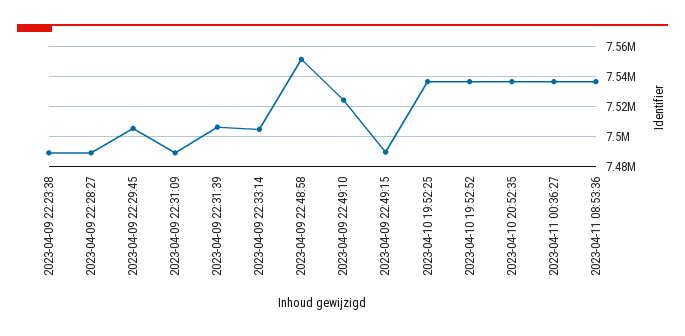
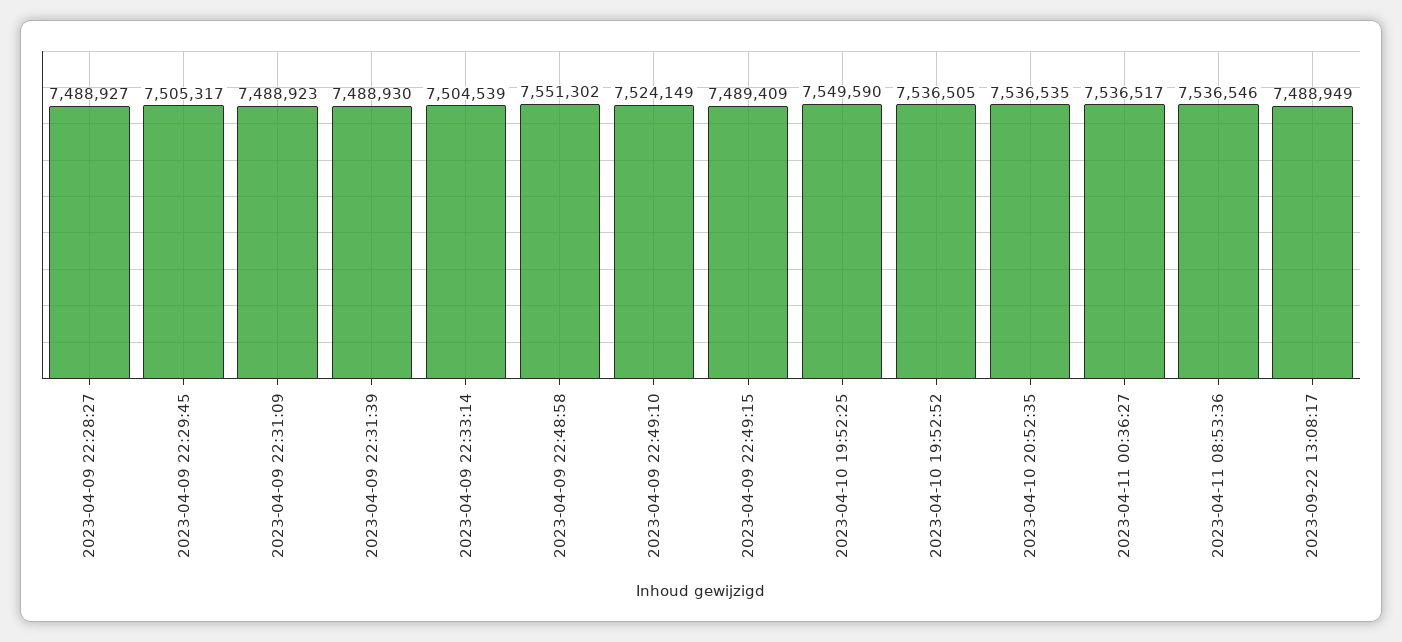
2023-04-09 22:23:38: 7490000 -> none
2023-04-09 22:31:39: 7505000 -> 7488930
2023-04-10 19:52:25: 7535000 -> 7549590
2023-09-22 13:08:17: none -> 7488949

